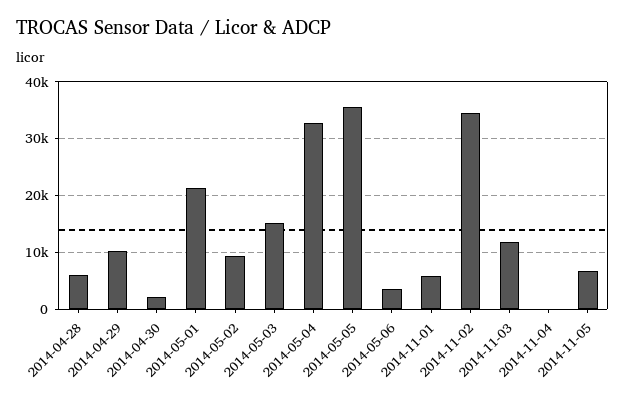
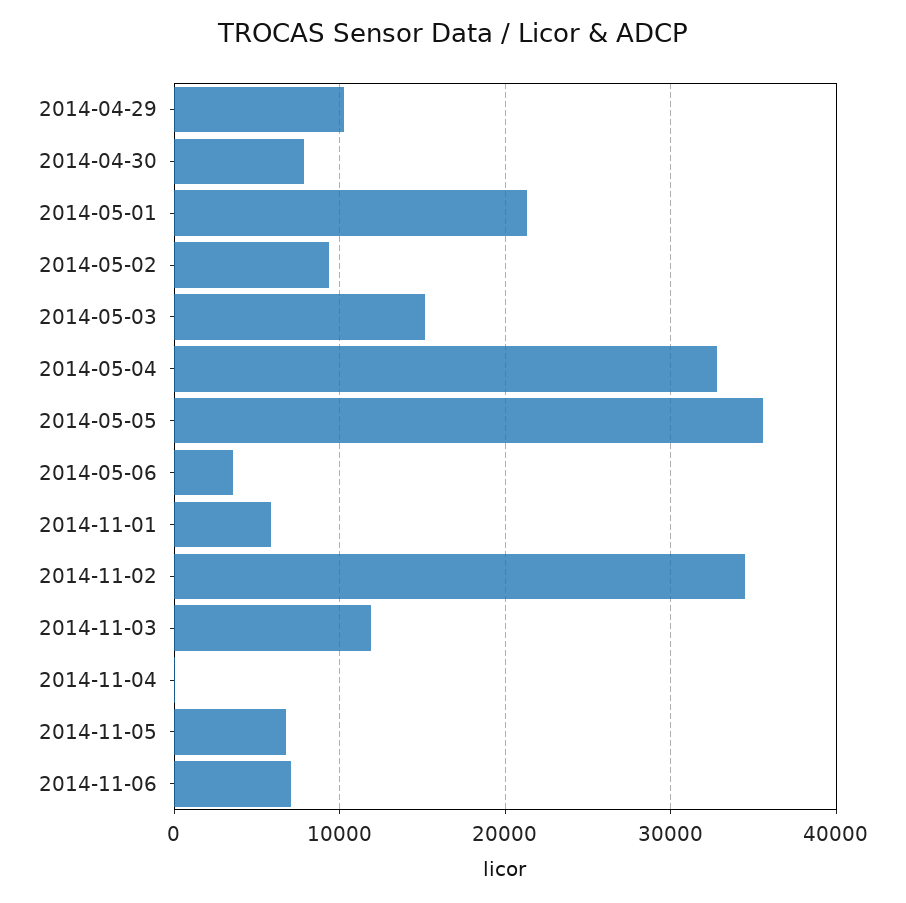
2014-04-28: 6000 -> none
2014-04-30: 2000 -> 8000
2014-11-06: none -> 7000

